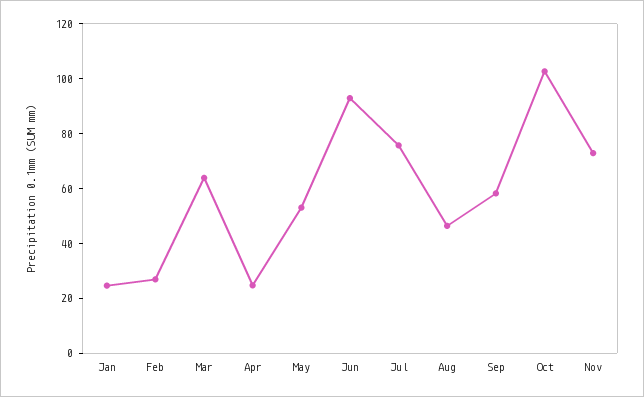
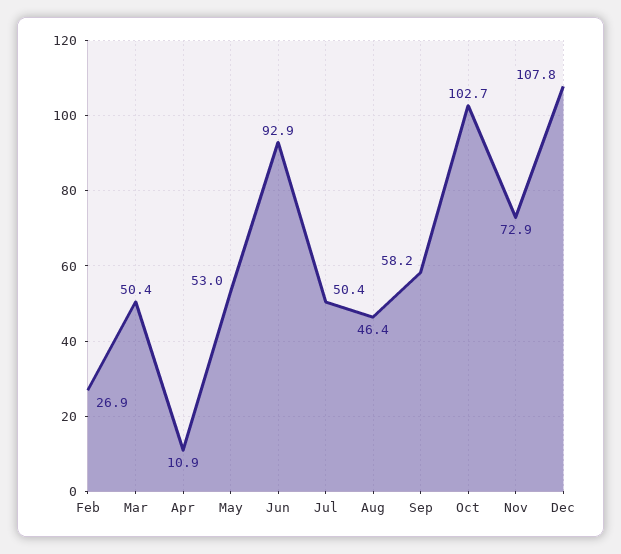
Jan: 25 -> none
Mar: 65 -> 50.4
Apr: 25 -> 10.9
Jul: 75 -> 50.4
Dec: none -> 107.8

